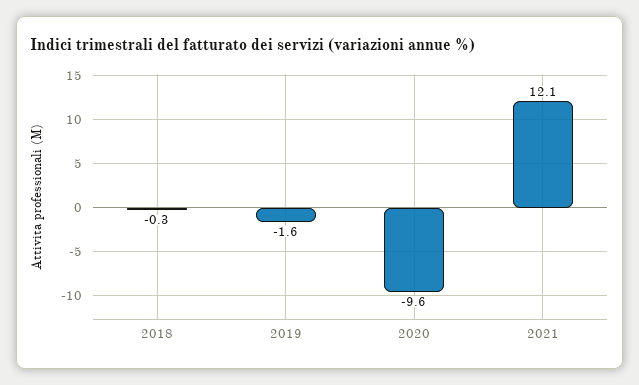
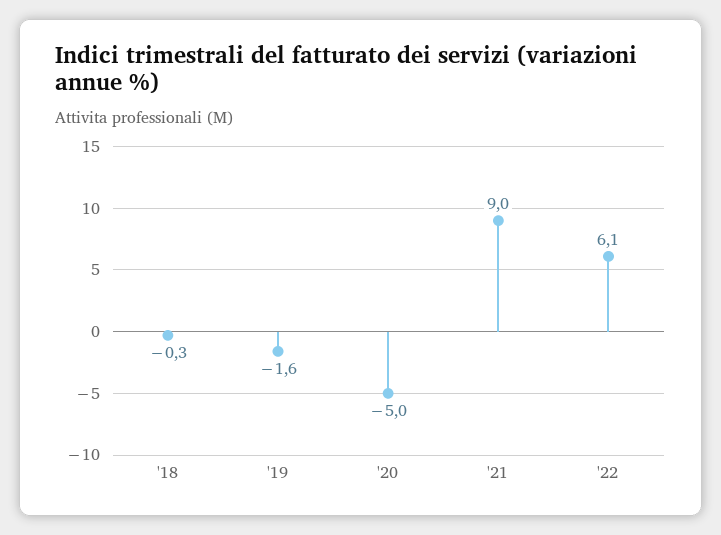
2020: -9.6 -> -5
2021: 12.1 -> 9
'22: none -> 6.1

